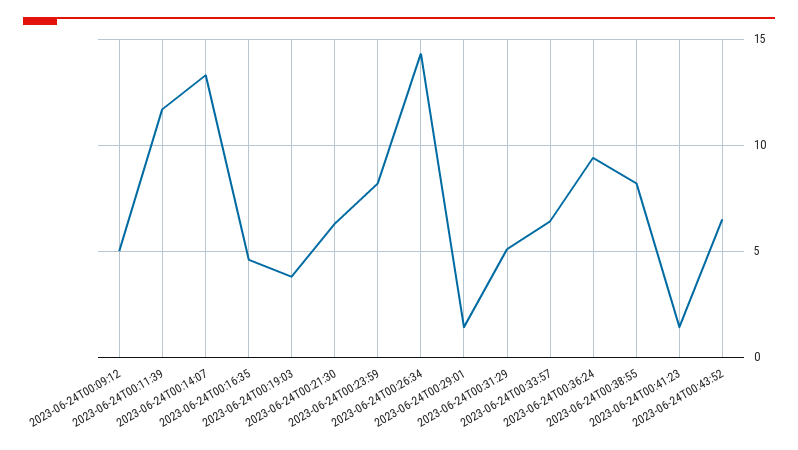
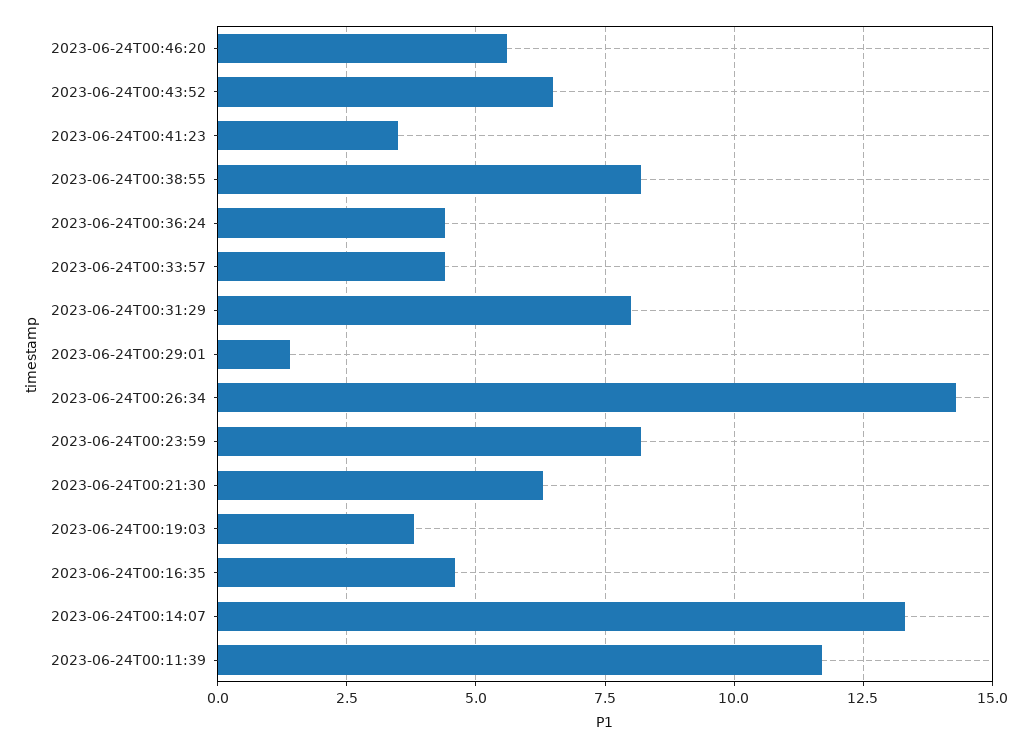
2023-06-24T00:09:12: 5 -> none
2023-06-24T00:31:29: 5 -> 8
2023-06-24T00:33:57: 6.5 -> 4.5
2023-06-24T00:36:24: 9.5 -> 4.5
2023-06-24T00:41:23: 1.5 -> 3.5
2023-06-24T00:46:20: none -> 5.5

